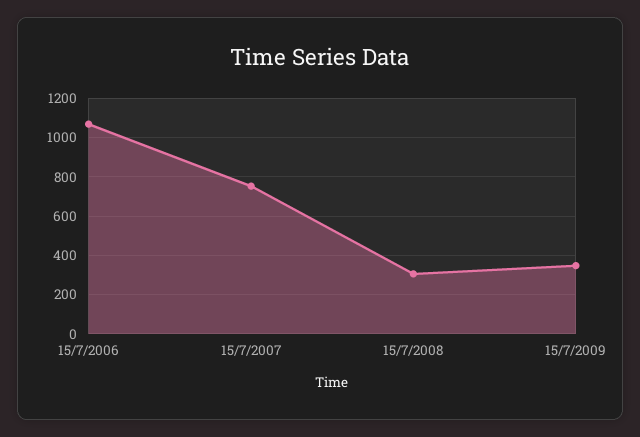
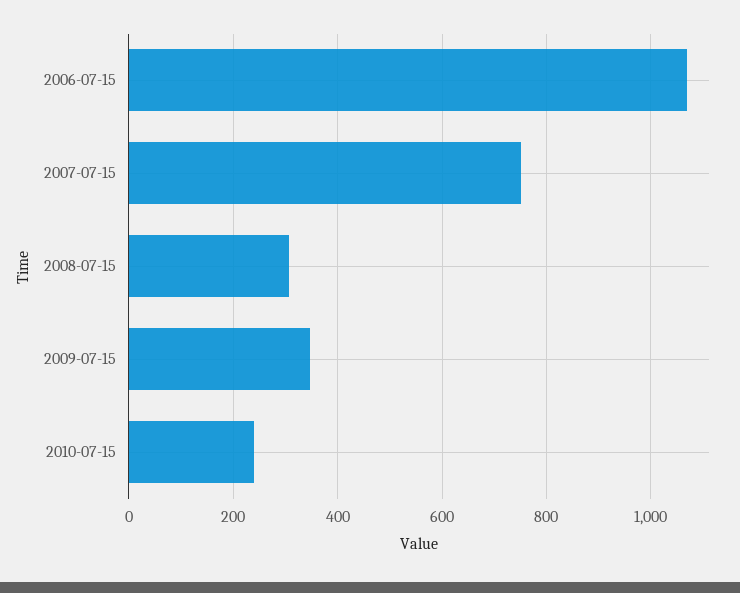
2010-07-15: none -> 240

